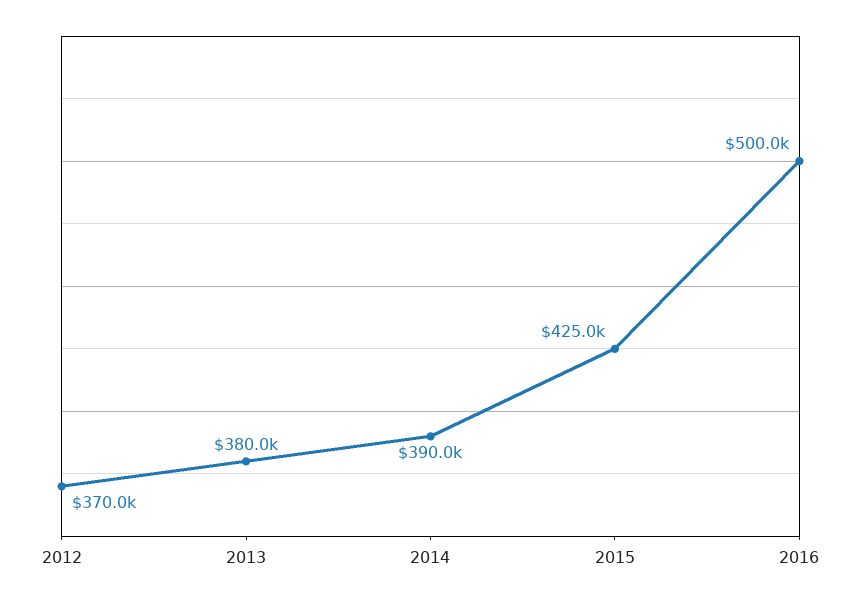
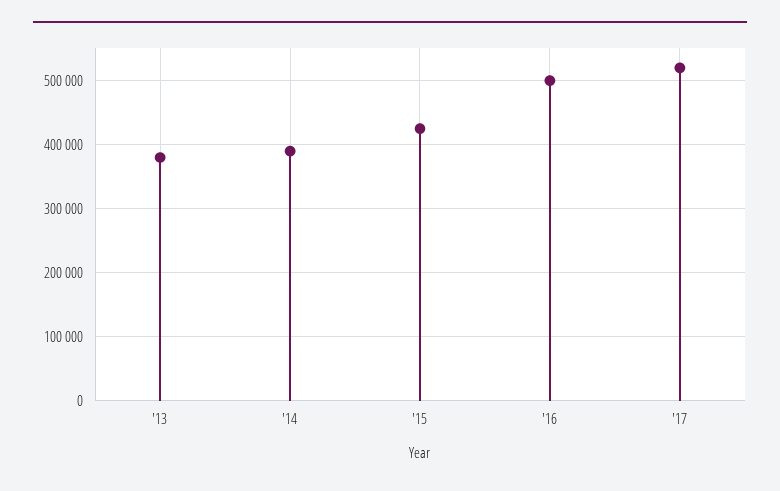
2012: 370000 -> none
'17: none -> 520000

